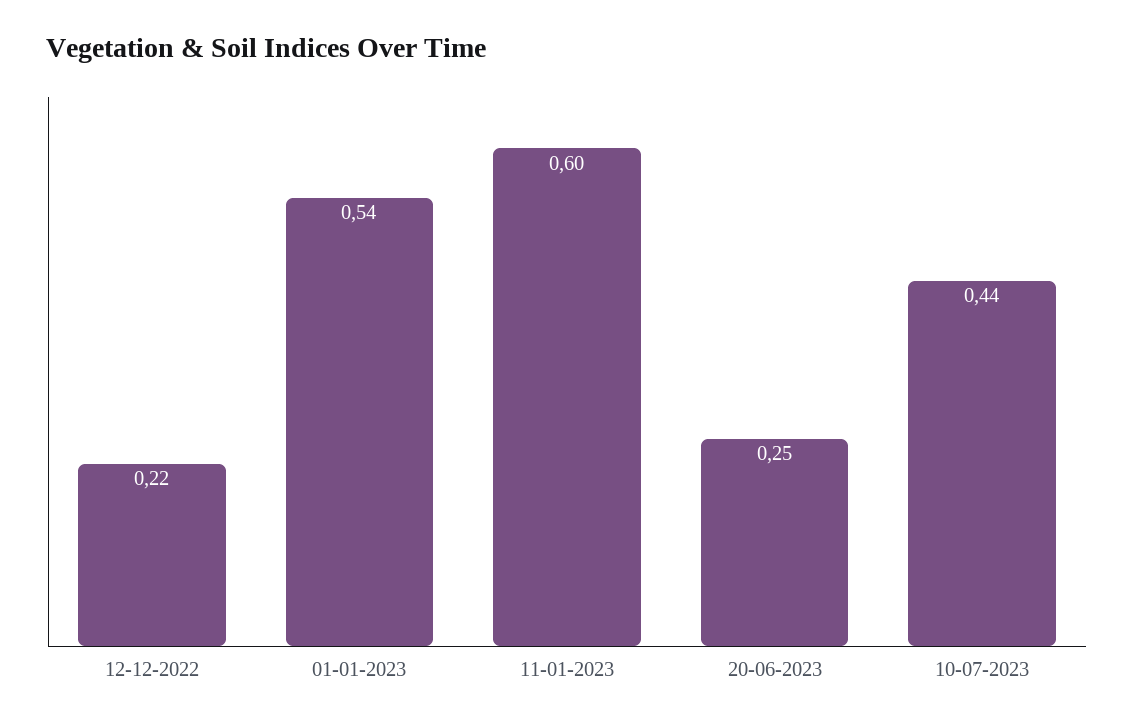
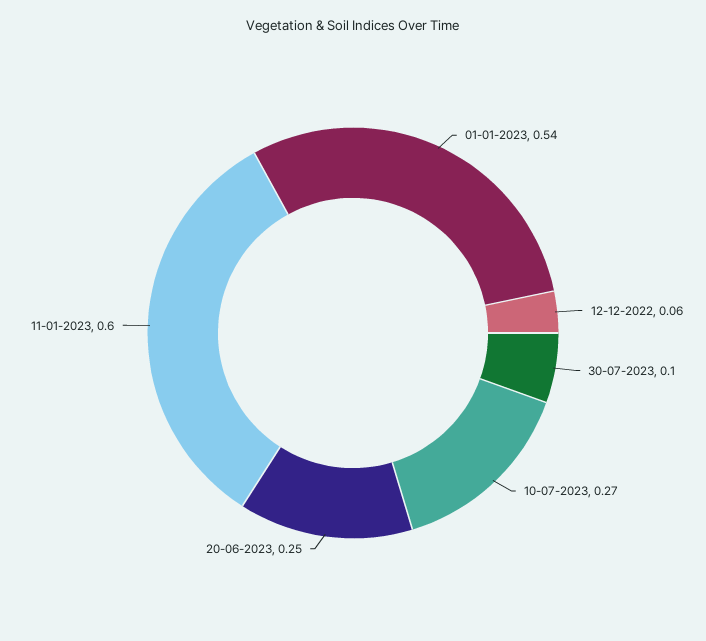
12-12-2022: 0.22 -> 0.06
10-07-2023: 0.44 -> 0.27
30-07-2023: none -> 0.1

